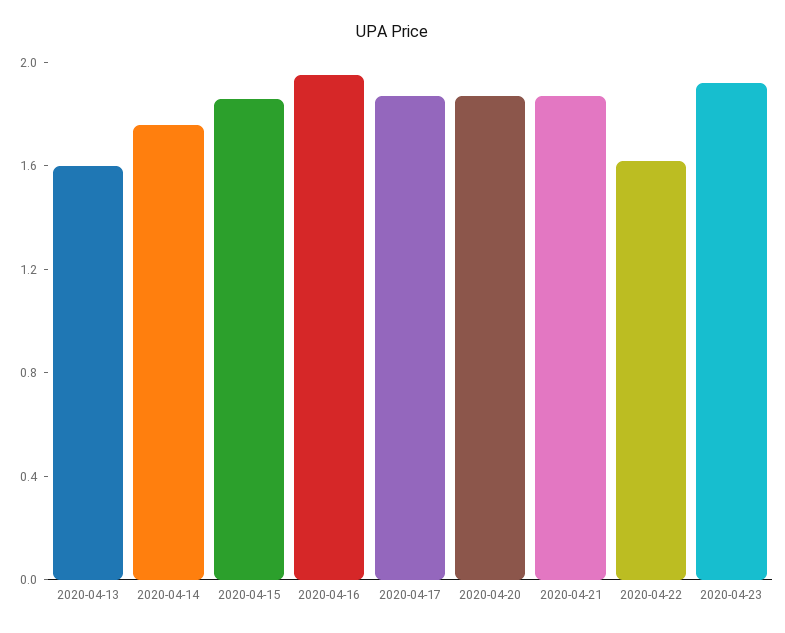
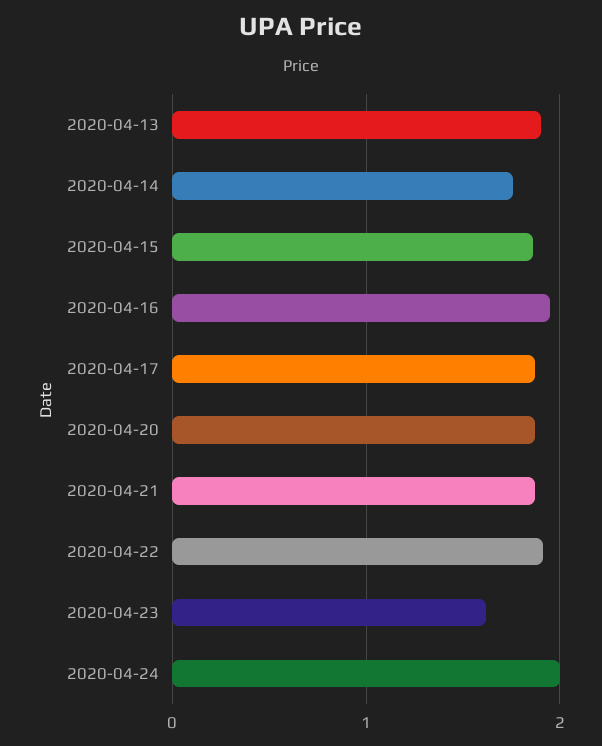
2020-04-13: 1.6 -> 1.9
2020-04-22: 1.6 -> 1.9
2020-04-23: 1.9 -> 1.6
2020-04-24: none -> 2

